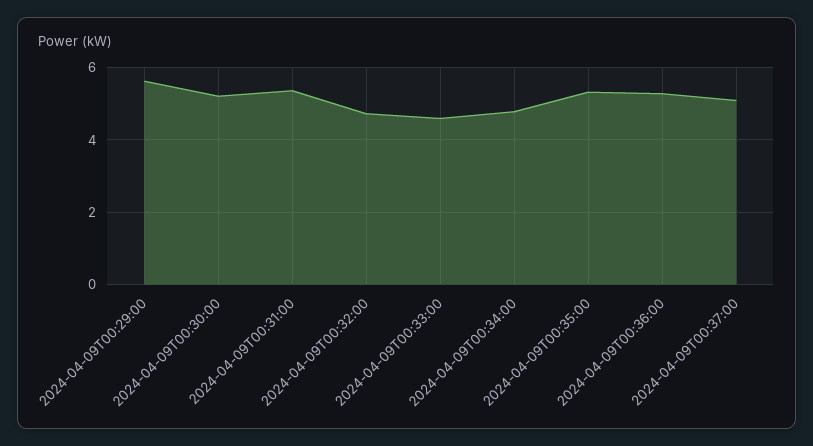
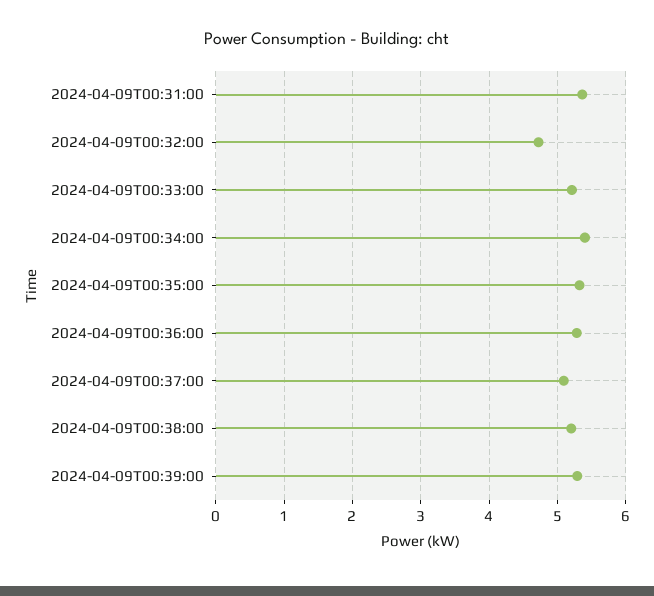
2024-04-09T00:29:00: 5.6 -> none
2024-04-09T00:30:00: 5.2 -> none
2024-04-09T00:33:00: 4.6 -> 5.2
2024-04-09T00:34:00: 4.8 -> 5.4
2024-04-09T00:38:00: none -> 5.2
2024-04-09T00:39:00: none -> 5.3

